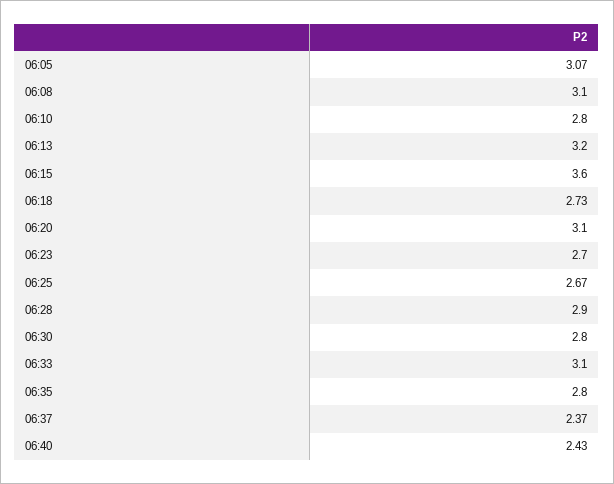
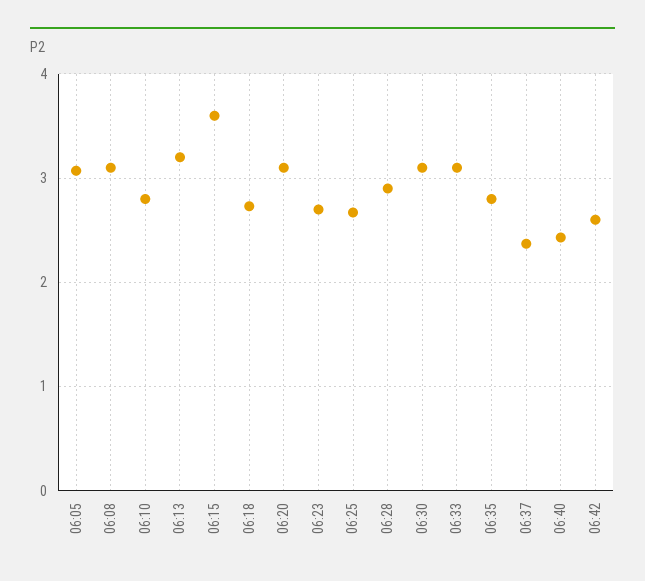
06:30: 2.8 -> 3.1
06:42: none -> 2.6

